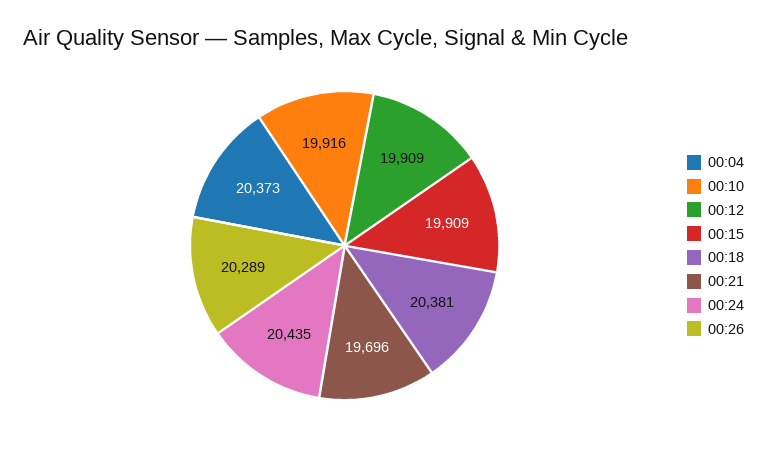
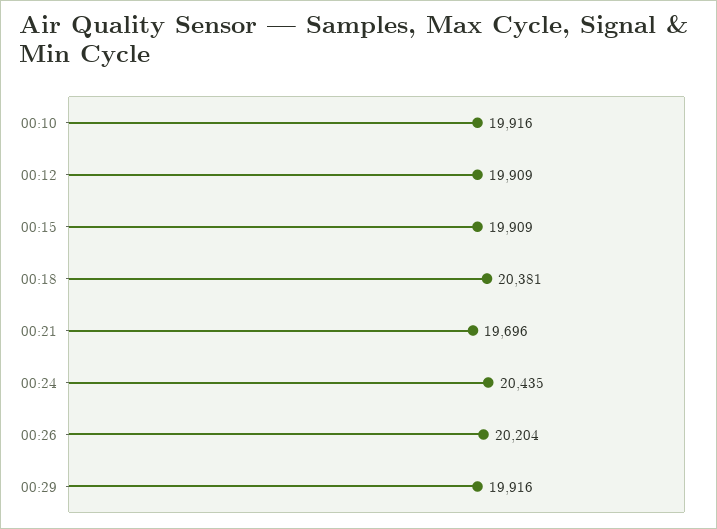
00:04: 20373 -> none
00:26: 20289 -> 20204
00:29: none -> 19916

